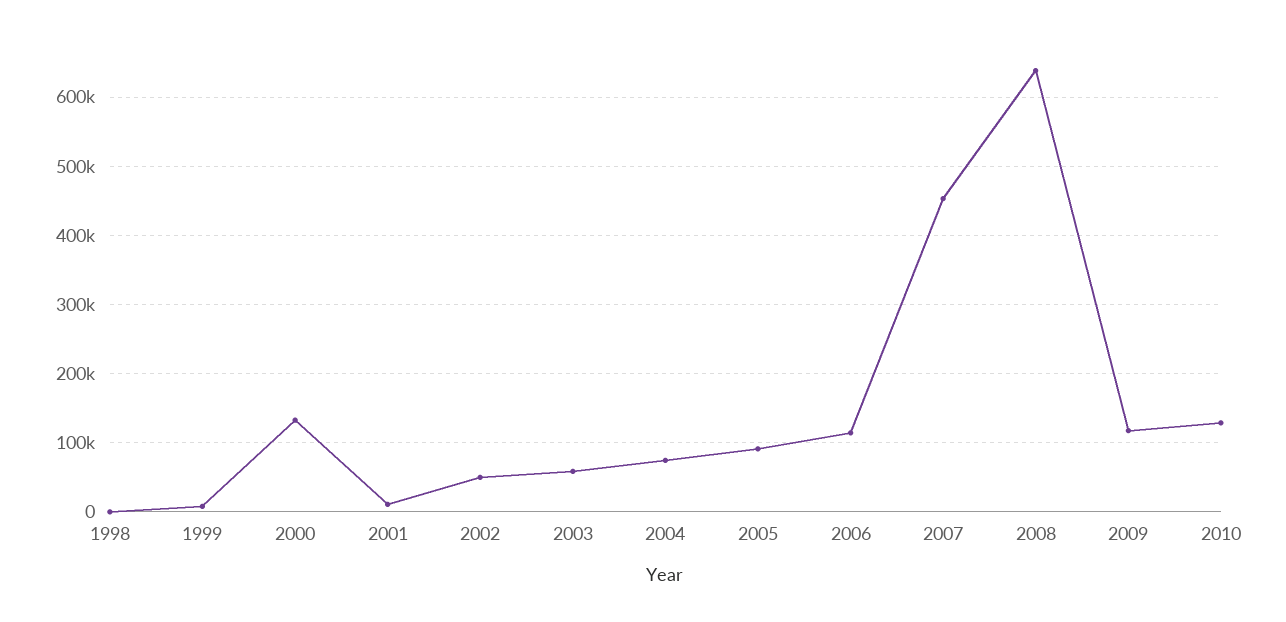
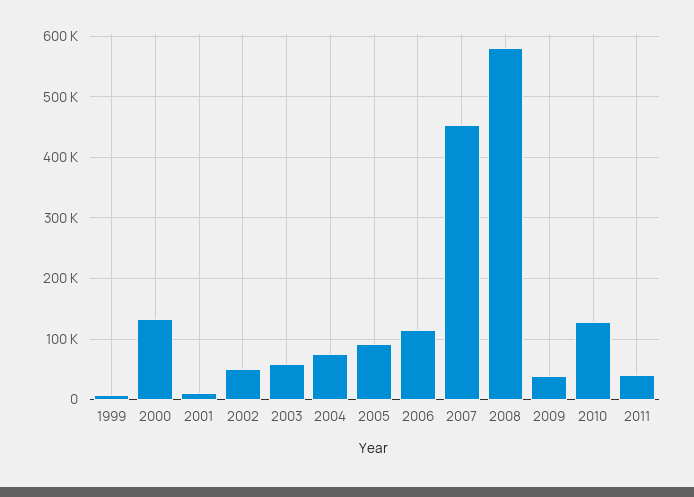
1998: 0 -> none
2008: 640000 -> 580000
2009: 120000 -> 40000
2011: none -> 40000

